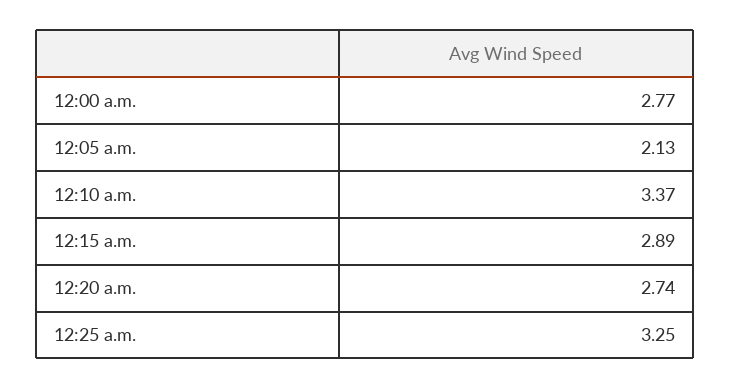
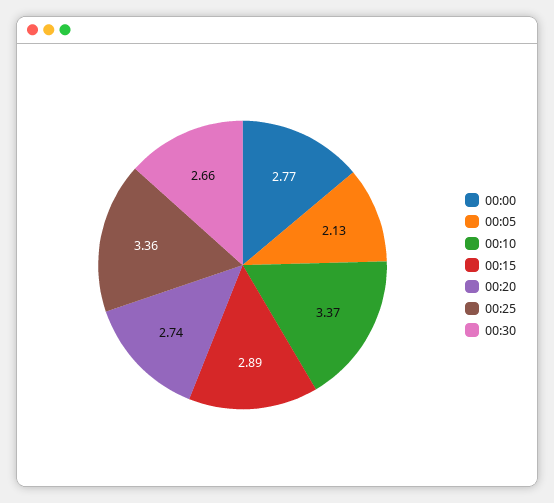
12:25 a.m.: 3.25 -> 3.36
00:30: none -> 2.66

